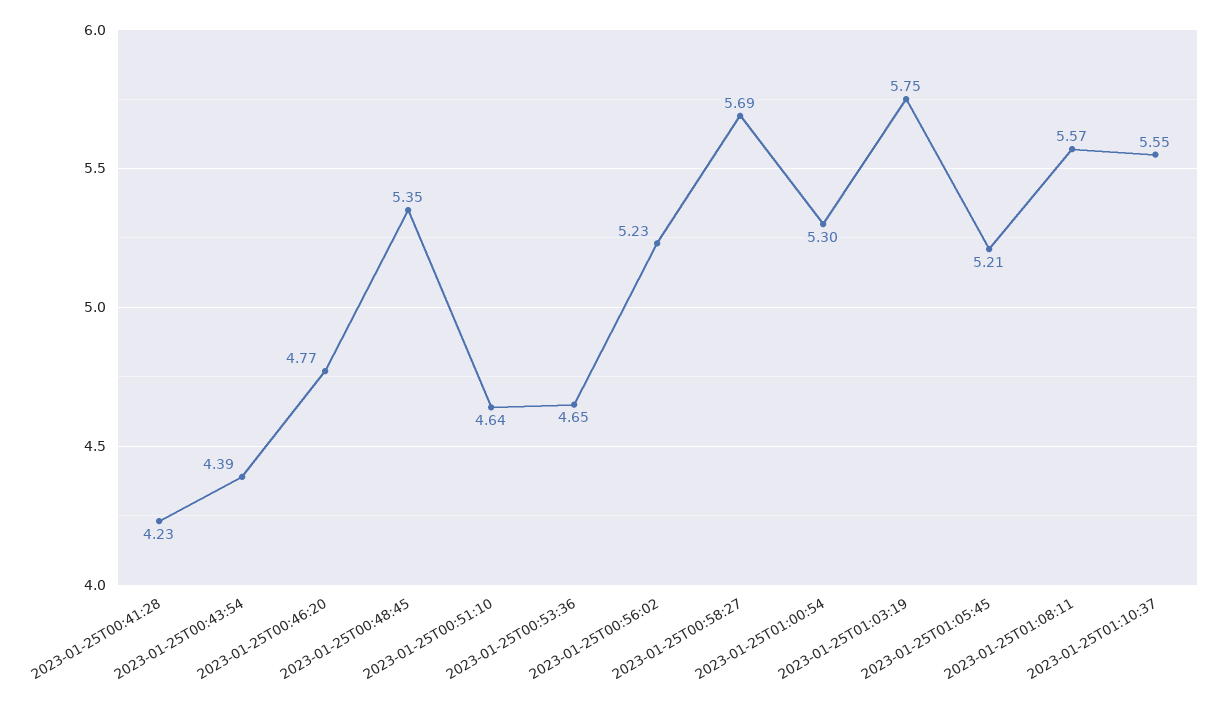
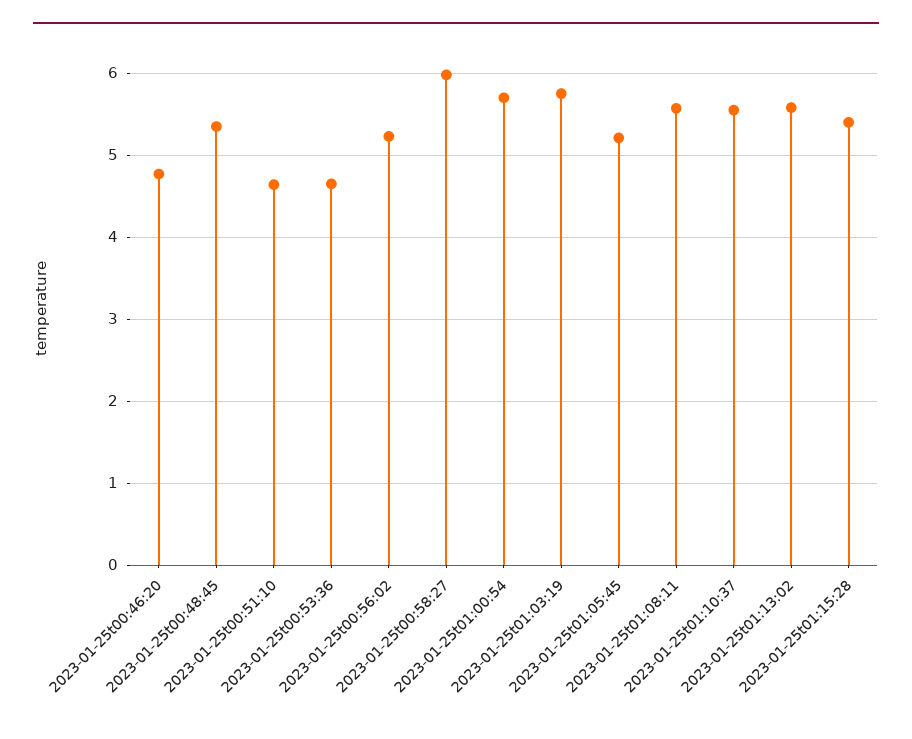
2023-01-25T00:41:28: 4.23 -> none
2023-01-25T00:43:54: 4.39 -> none
2023-01-25T00:58:27: 5.69 -> 6
2023-01-25T01:00:54: 5.3 -> 5.7
2023-01-25t01:13:02: none -> 5.6
2023-01-25t01:15:28: none -> 5.4

